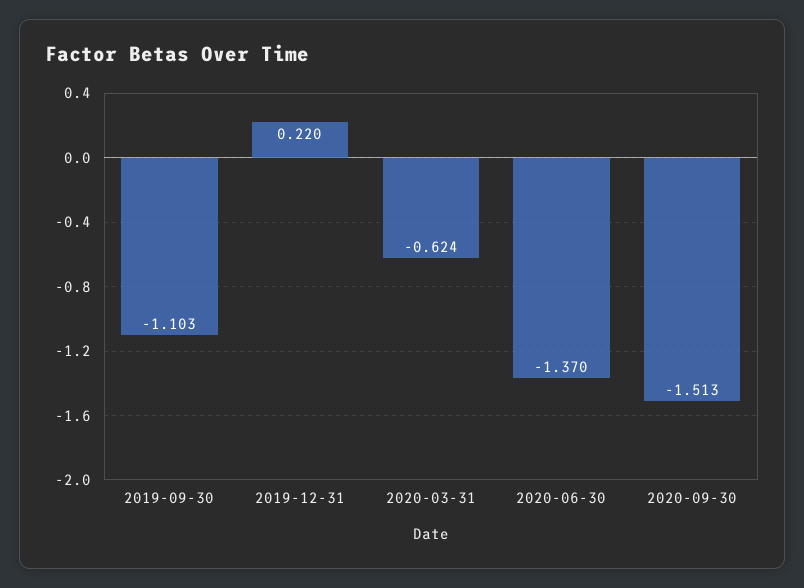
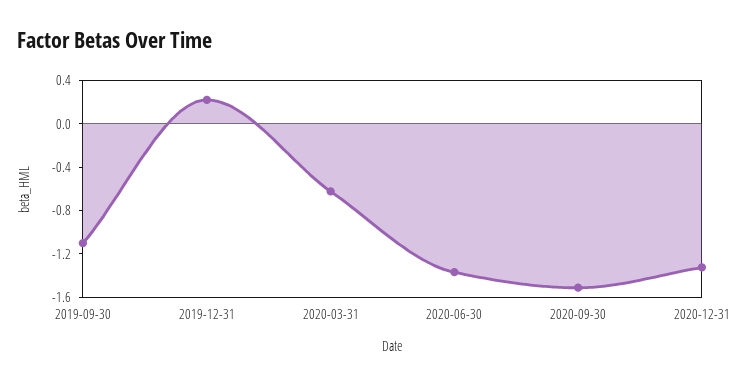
2020-12-31: none -> -1.3

